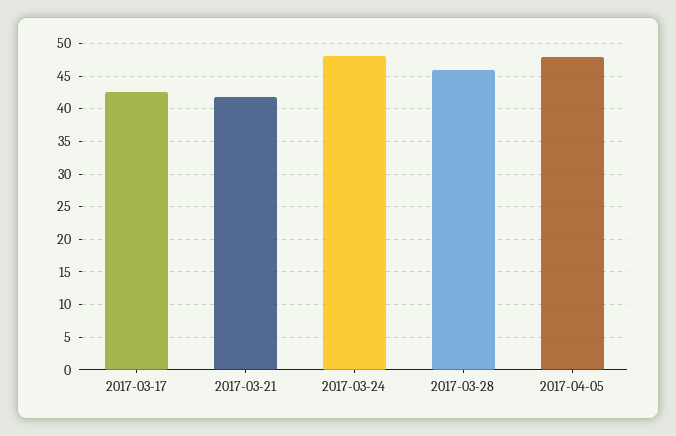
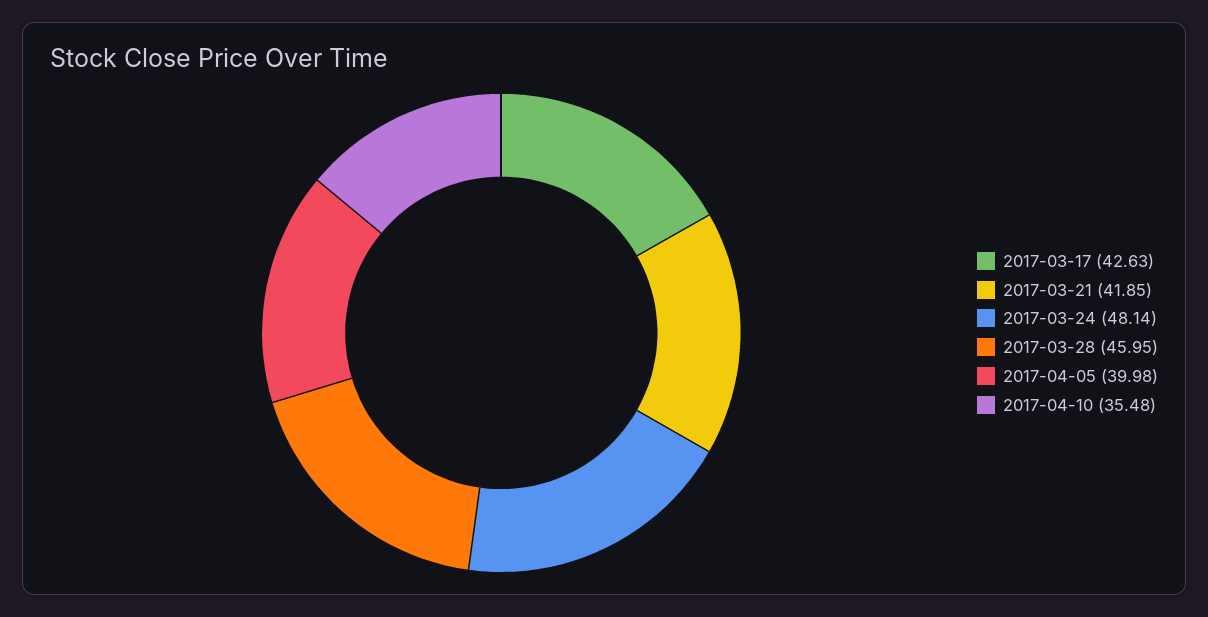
2017-04-05: 48 -> 39.98
2017-04-10: none -> 35.48

